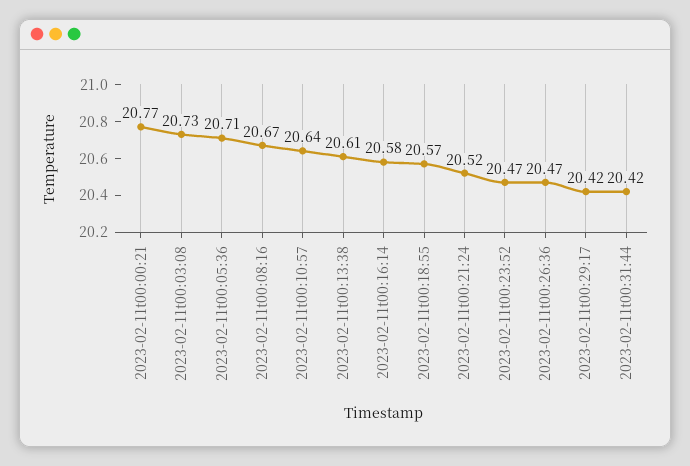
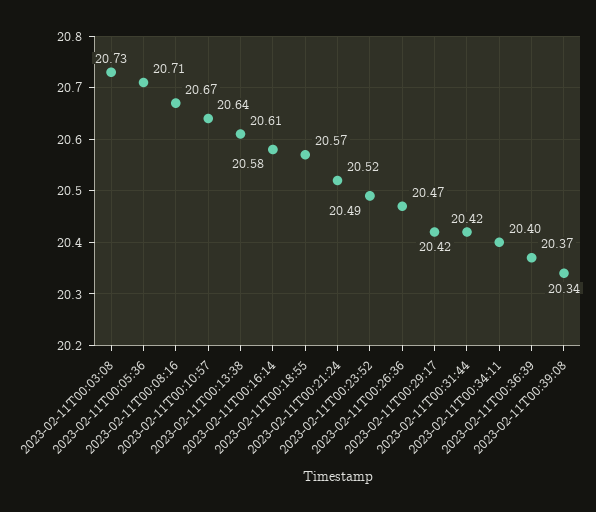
2023-02-11t00:00:21: 20.77 -> none
2023-02-11t00:23:52: 20.47 -> 20.49
2023-02-11T00:34:11: none -> 20.4
2023-02-11T00:36:39: none -> 20.37
2023-02-11T00:39:08: none -> 20.34

